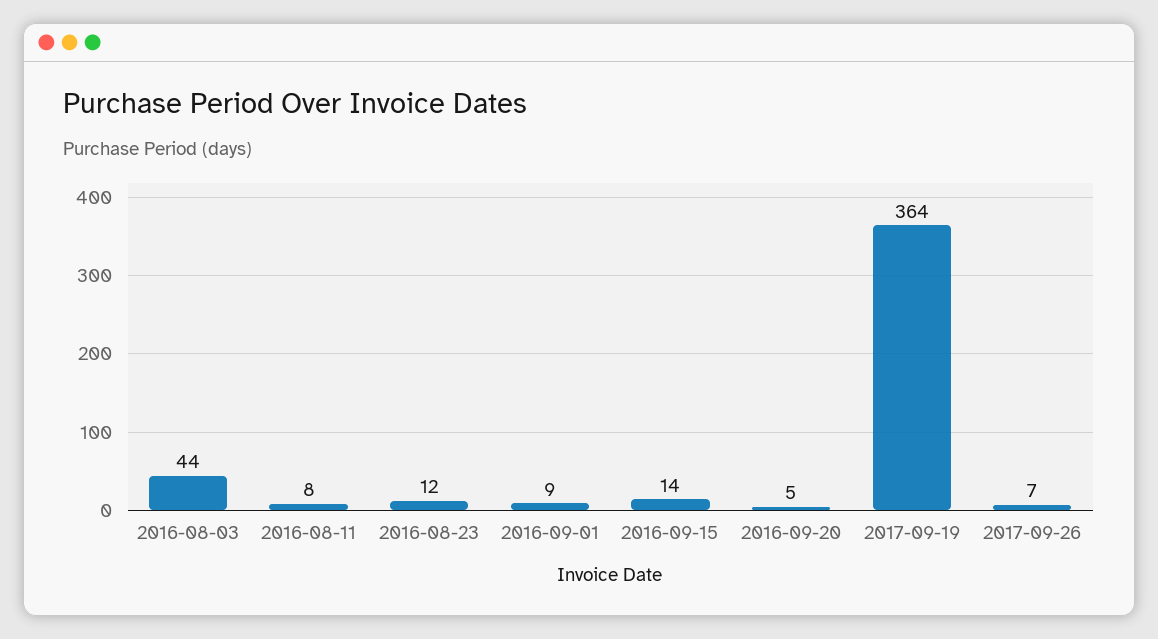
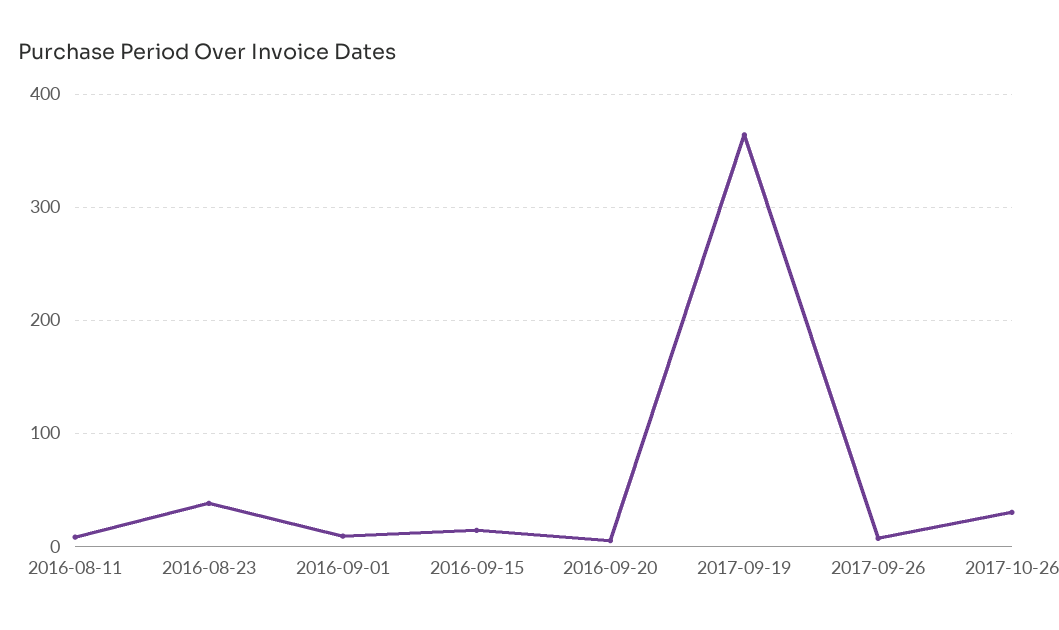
2016-08-03: 44 -> none
2016-08-23: 12 -> 40
2017-10-26: none -> 30

